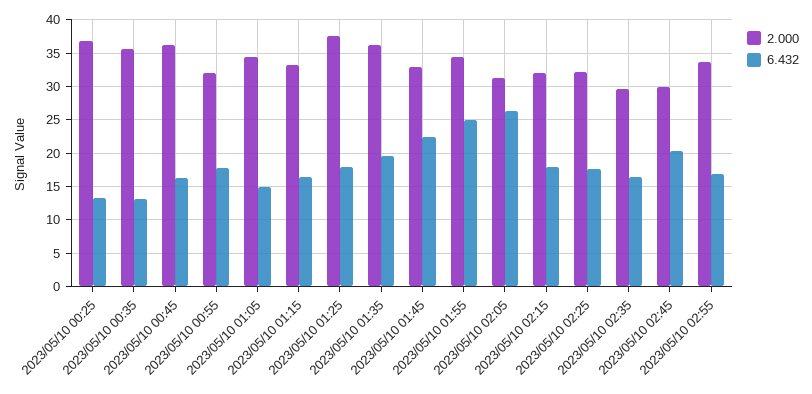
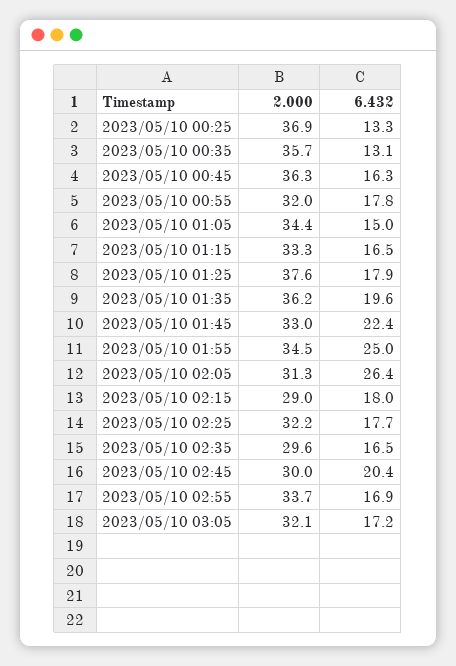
2.000, 2023/05/10 02:15: 32 -> 29
2.000, 2023/05/10 03:05: none -> 32.1
6.432, 2023/05/10 03:05: none -> 17.2

